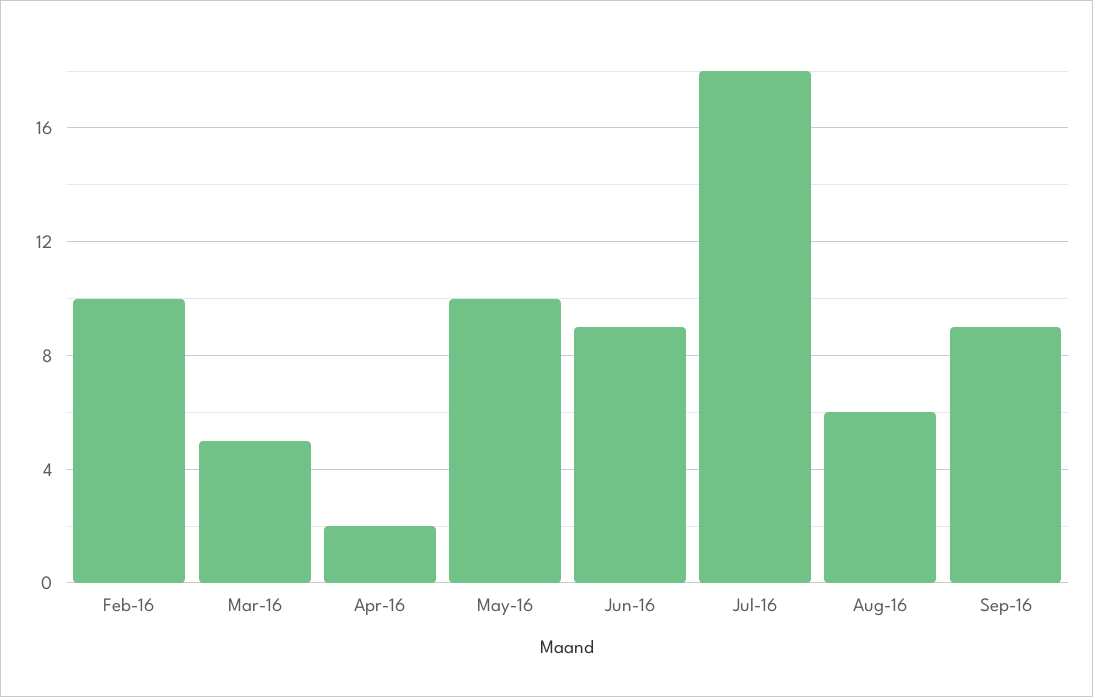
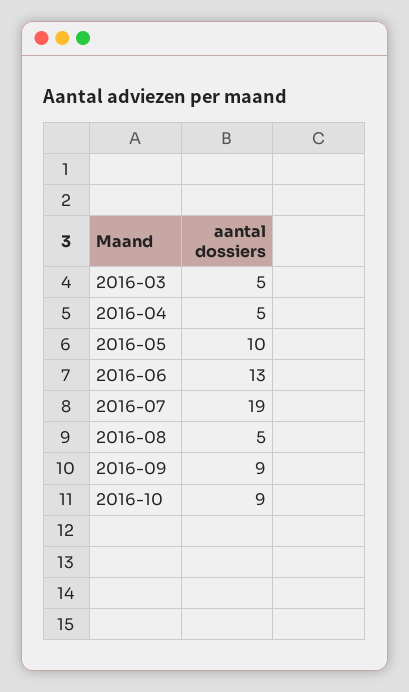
Feb-16: 10 -> none
Apr-16: 2 -> 5
Jun-16: 9 -> 13
Jul-16: 18 -> 19
Aug-16: 6 -> 5
2016-10: none -> 9

